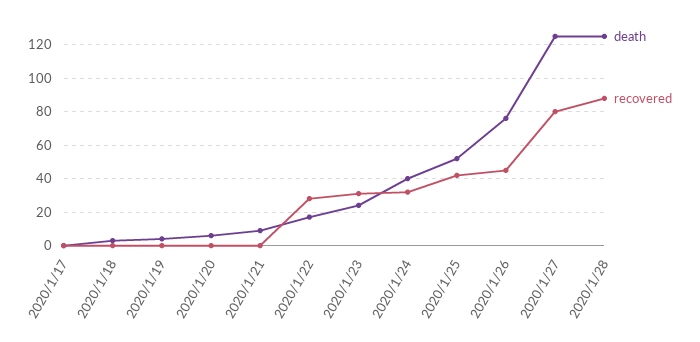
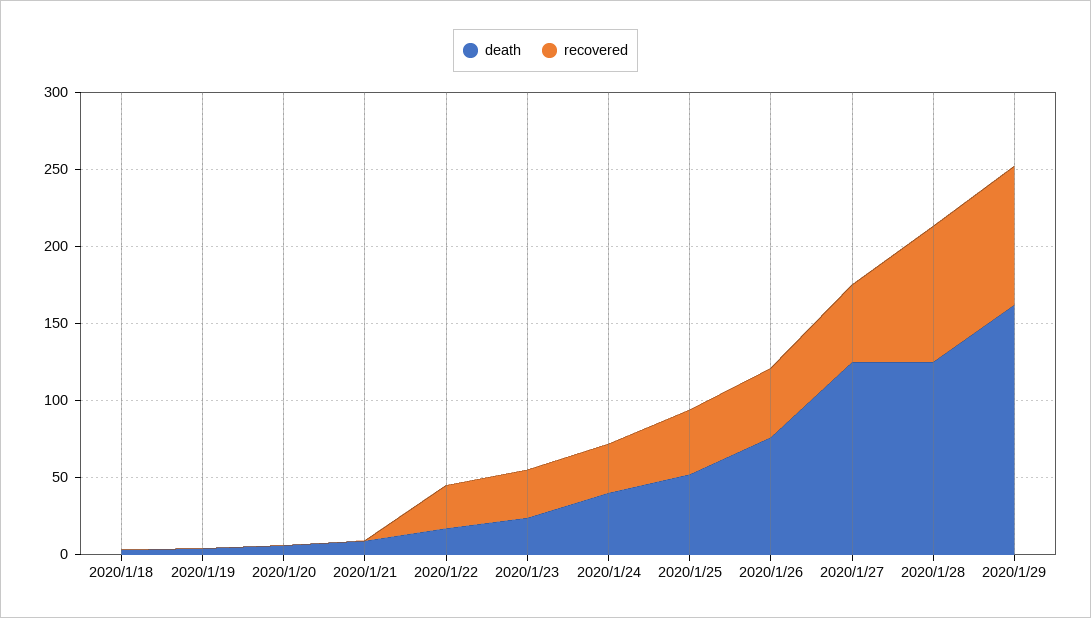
death, 2020/1/17: 0 -> none
recovered, 2020/1/17: 0 -> none
recovered, 2020/1/27: 80 -> 50
death, 2020/1/29: none -> 160
recovered, 2020/1/29: none -> 90

